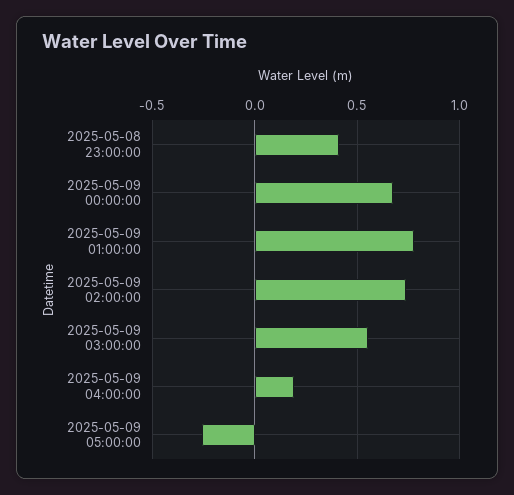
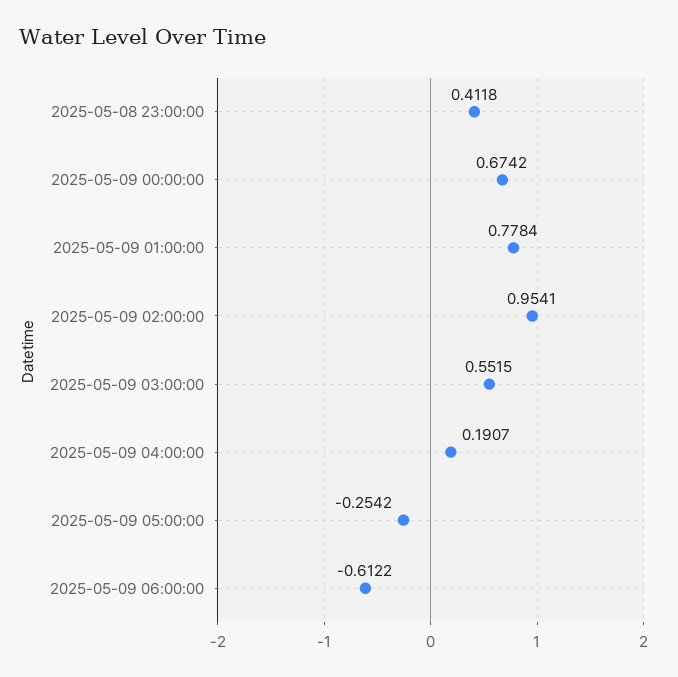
2025-05-09 02:00:00: 0.75 -> 0.9541
2025-05-09 06:00:00: none -> -0.6122

